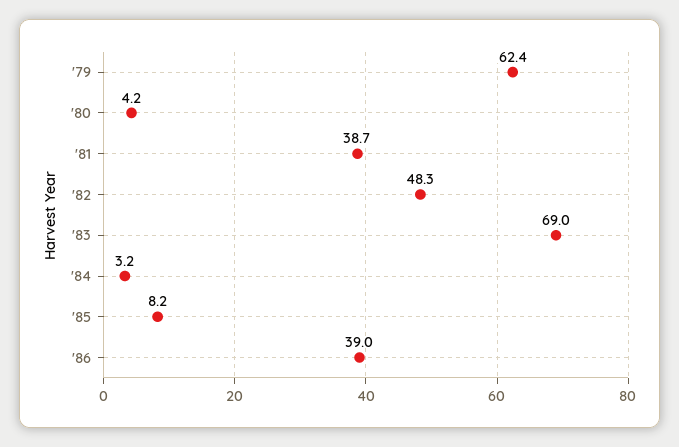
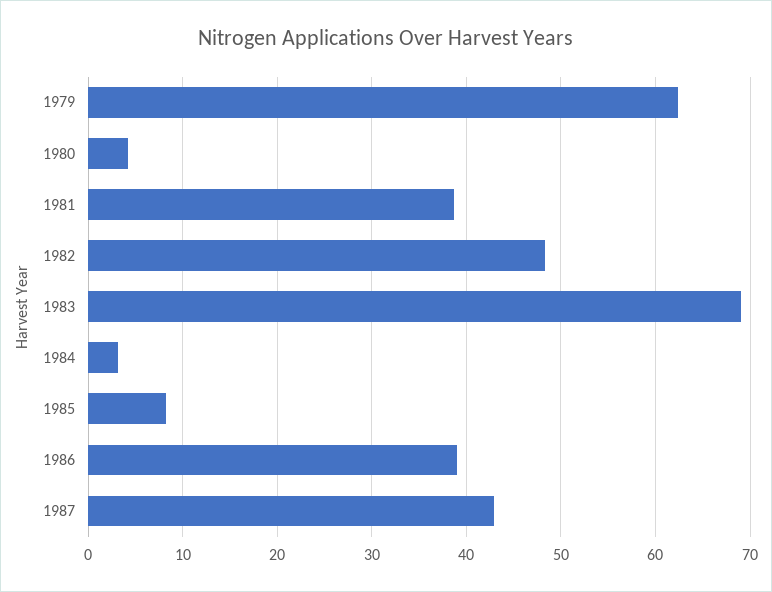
1987: none -> 43

